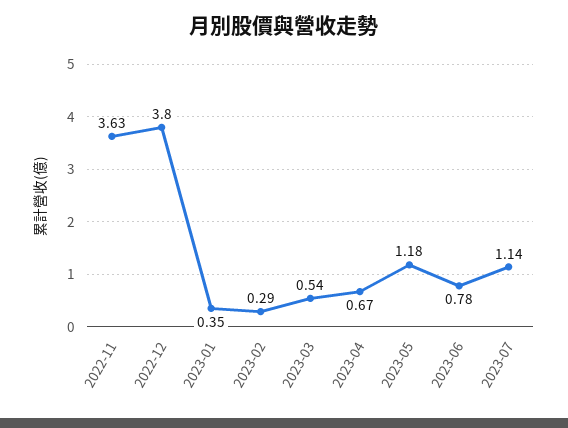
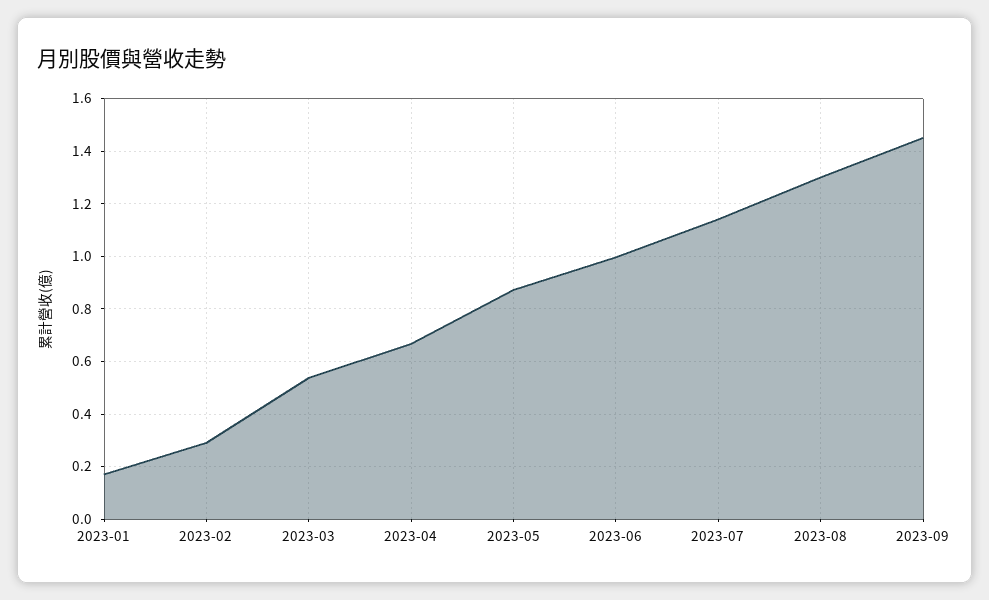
2022-11: 3.63 -> none
2022-12: 3.8 -> none
2023-01: 0.35 -> 0.175
2023-05: 1.18 -> 0.875
2023-06: 0.78 -> 1
2023-08: none -> 1.3
2023-09: none -> 1.45

